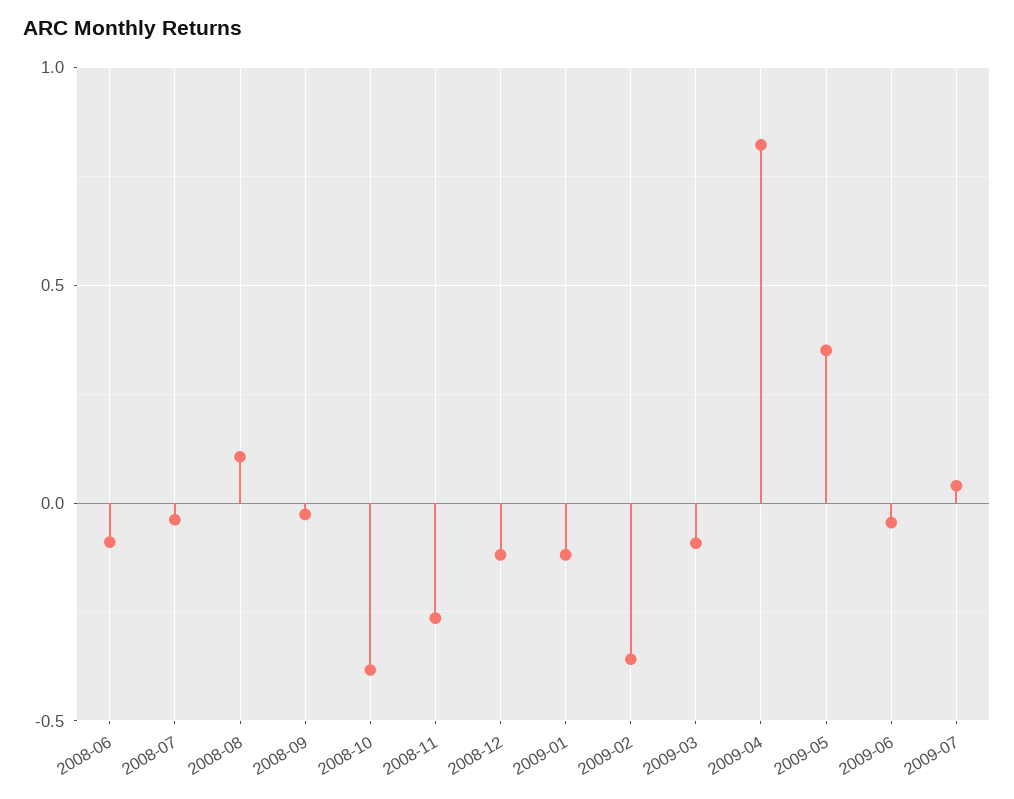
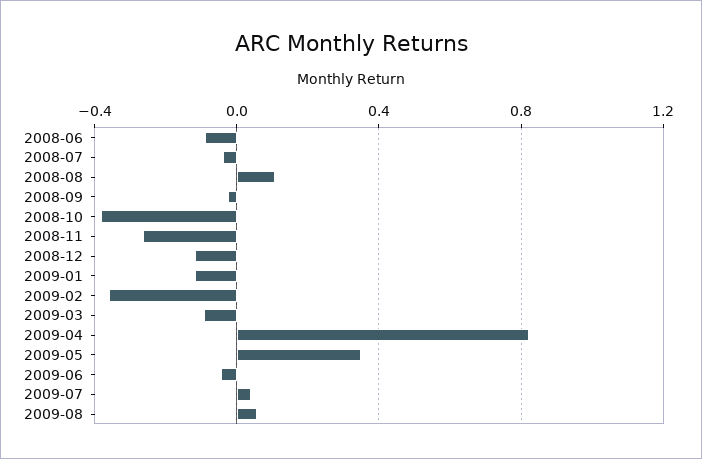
2009-08: none -> 0.05

